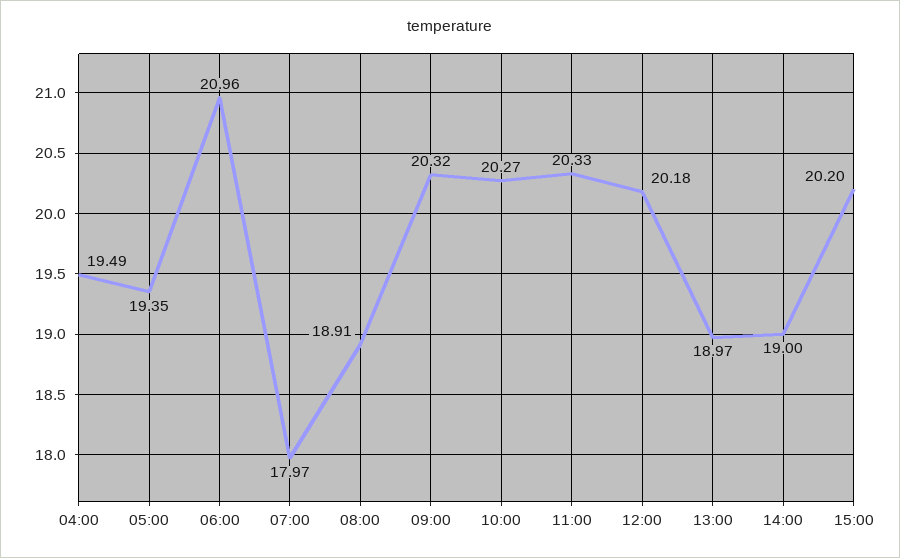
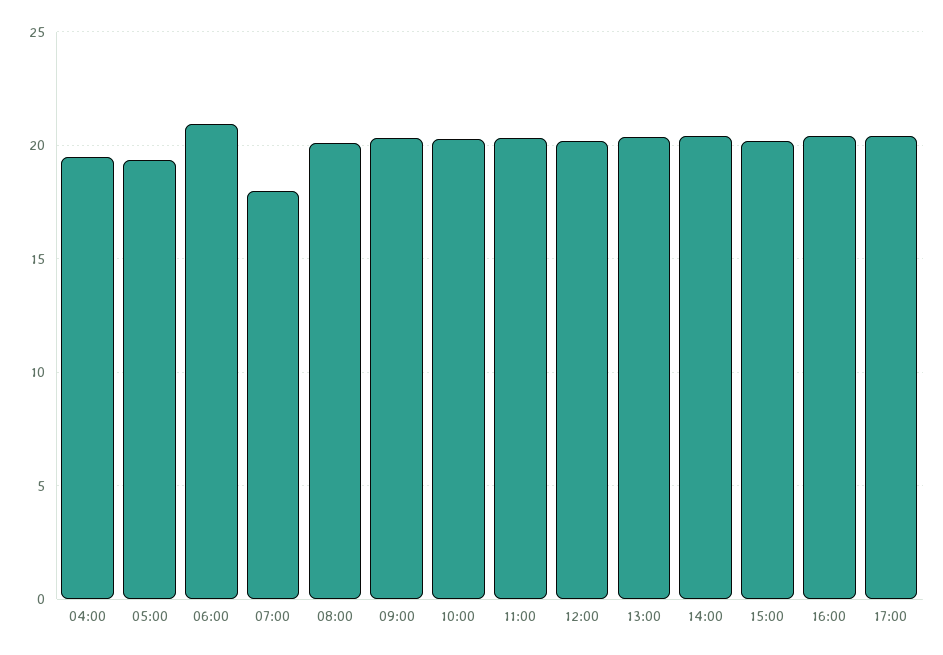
08:00: 18.91 -> 20
13:00: 18.97 -> 20.5
14:00: 19 -> 20.5
16:00: none -> 20.5
17:00: none -> 20.5

